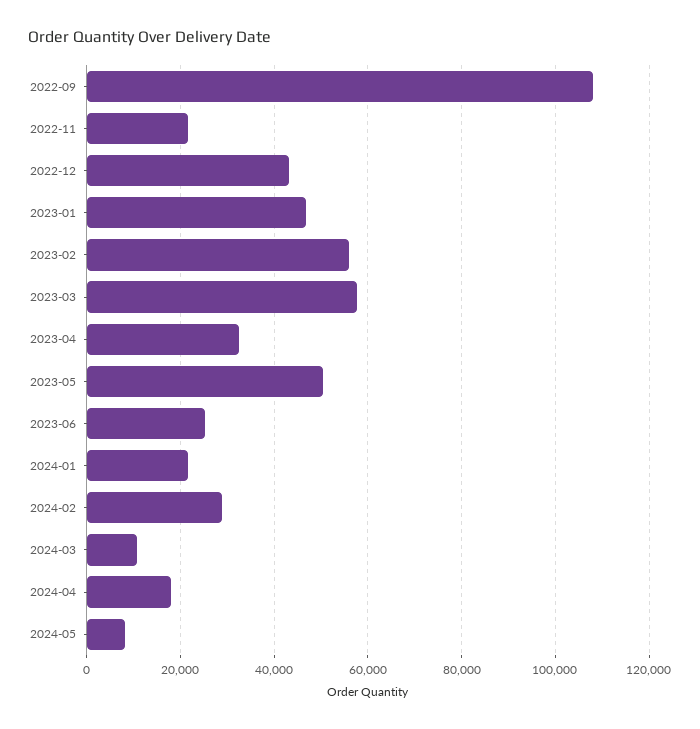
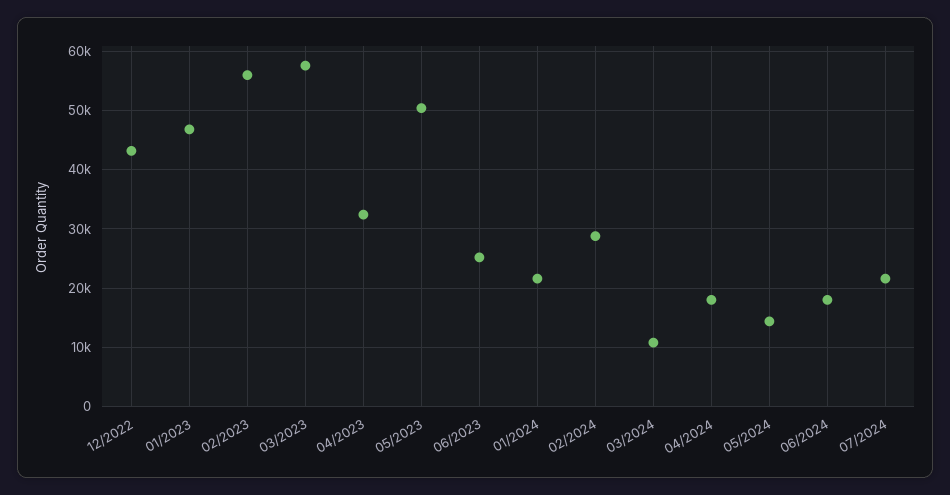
2022-09: 108000 -> none
2022-11: 22000 -> none
2024-05: 8000 -> 14000
06/2024: none -> 18000
07/2024: none -> 22000

